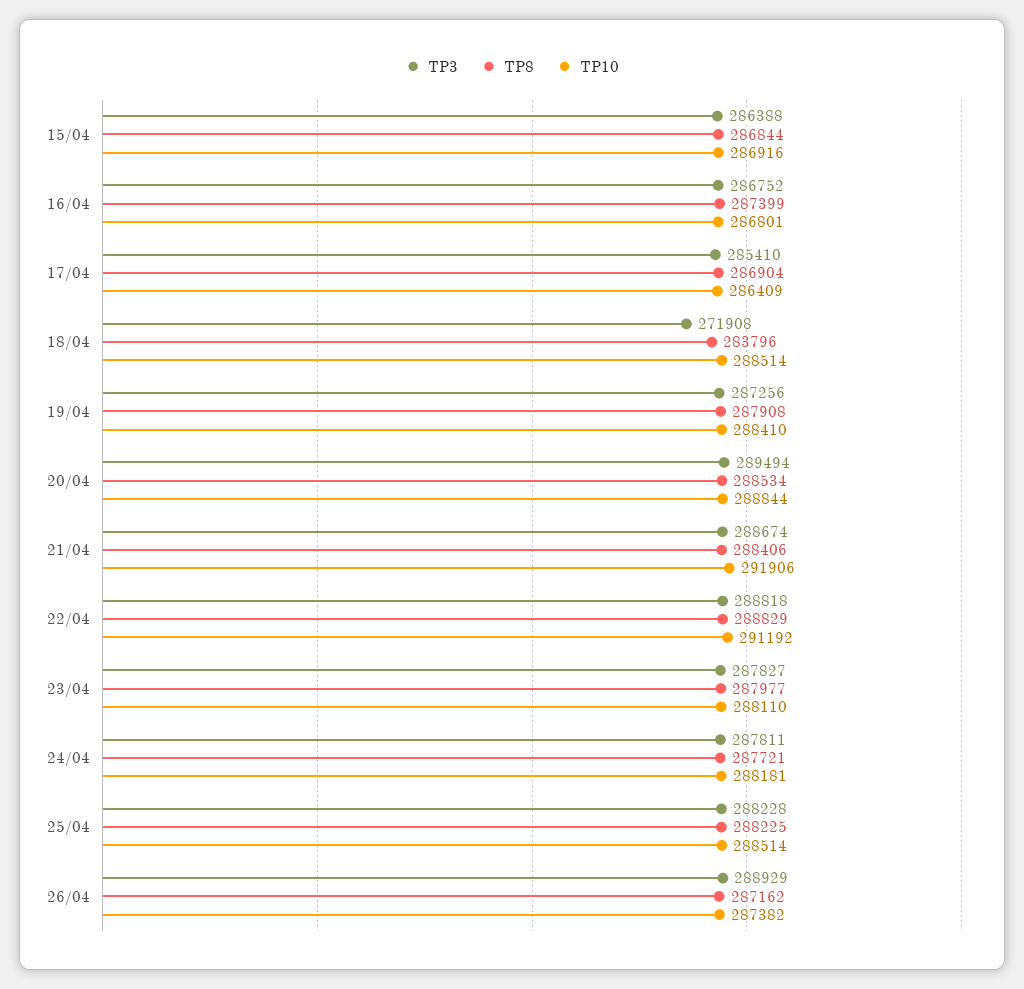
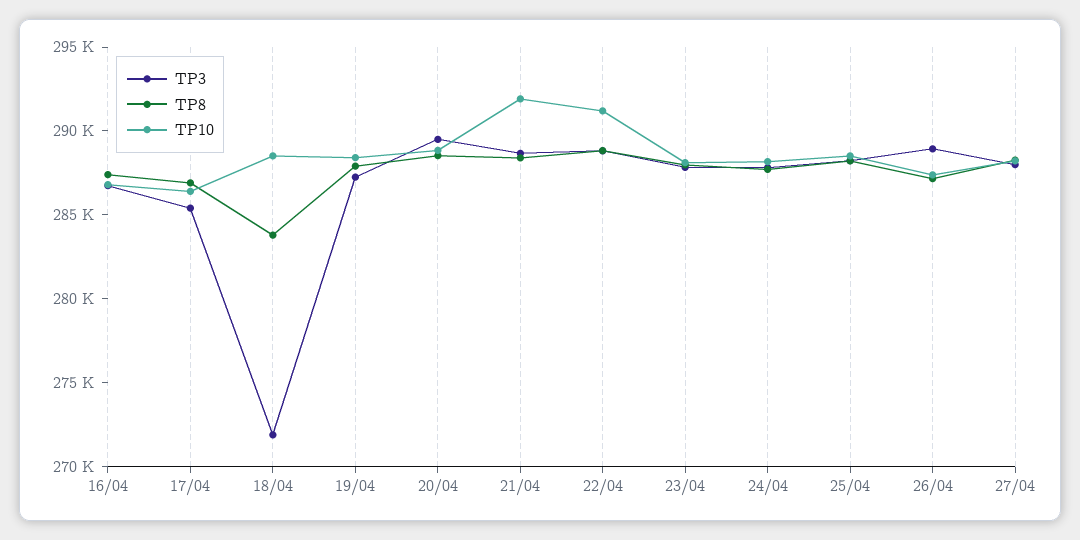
TP3, 15/04: 286388 -> none
TP8, 15/04: 286844 -> none
TP10, 15/04: 286916 -> none
TP3, 27/04: none -> 288000
TP8, 27/04: none -> 288000
TP10, 27/04: none -> 288000

